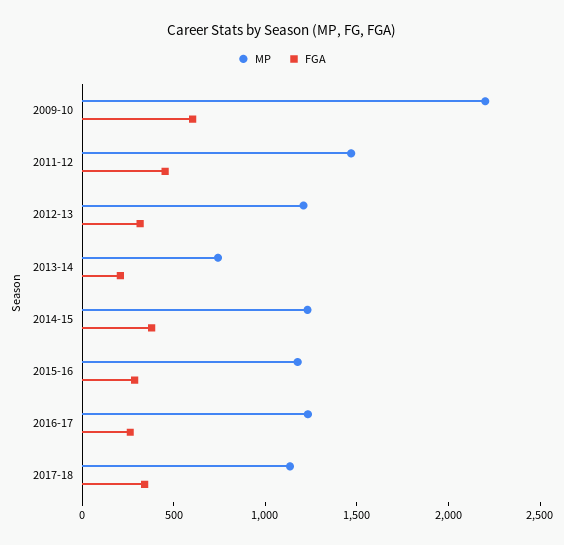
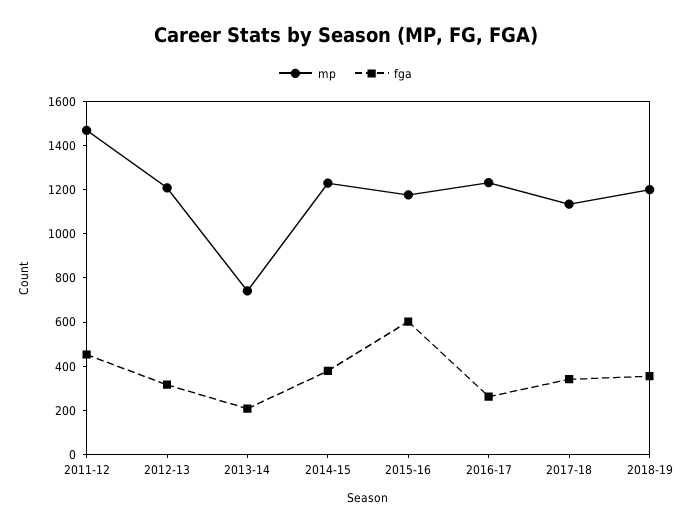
MP, 2009-10: 2200 -> none
FGA, 2009-10: 600 -> none
FGA, 2015-16: 300 -> 600
MP, 2018-19: none -> 1200
FGA, 2018-19: none -> 350

